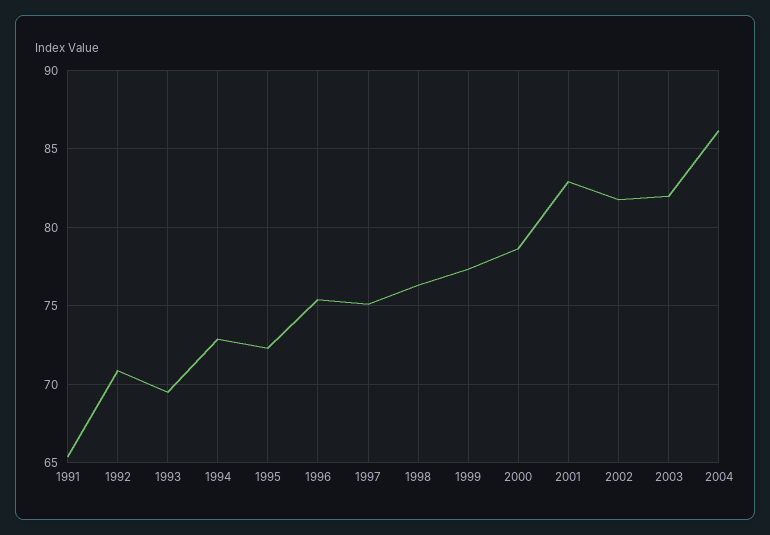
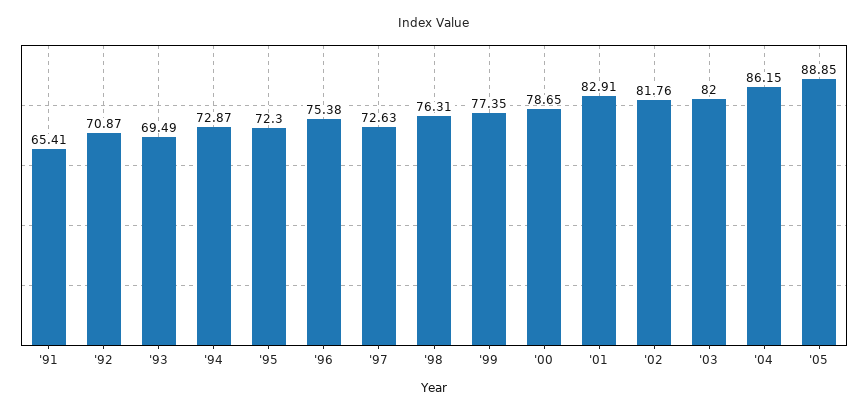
1997: 75 -> 72.63
'05: none -> 88.85

